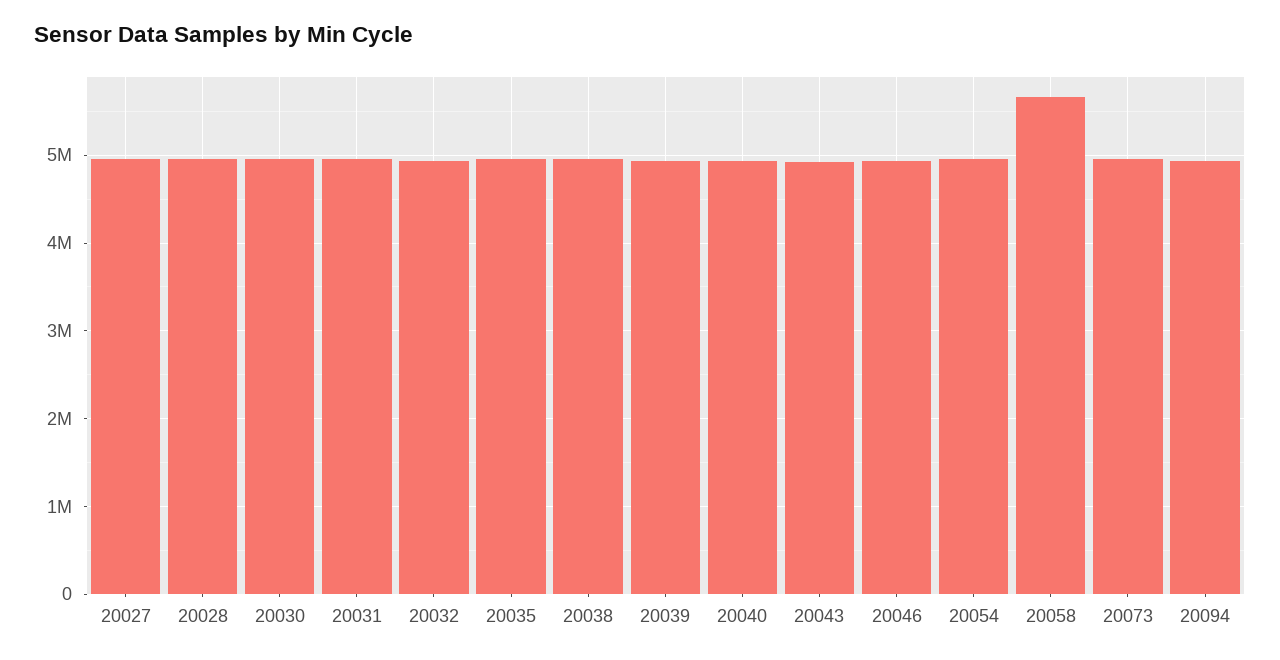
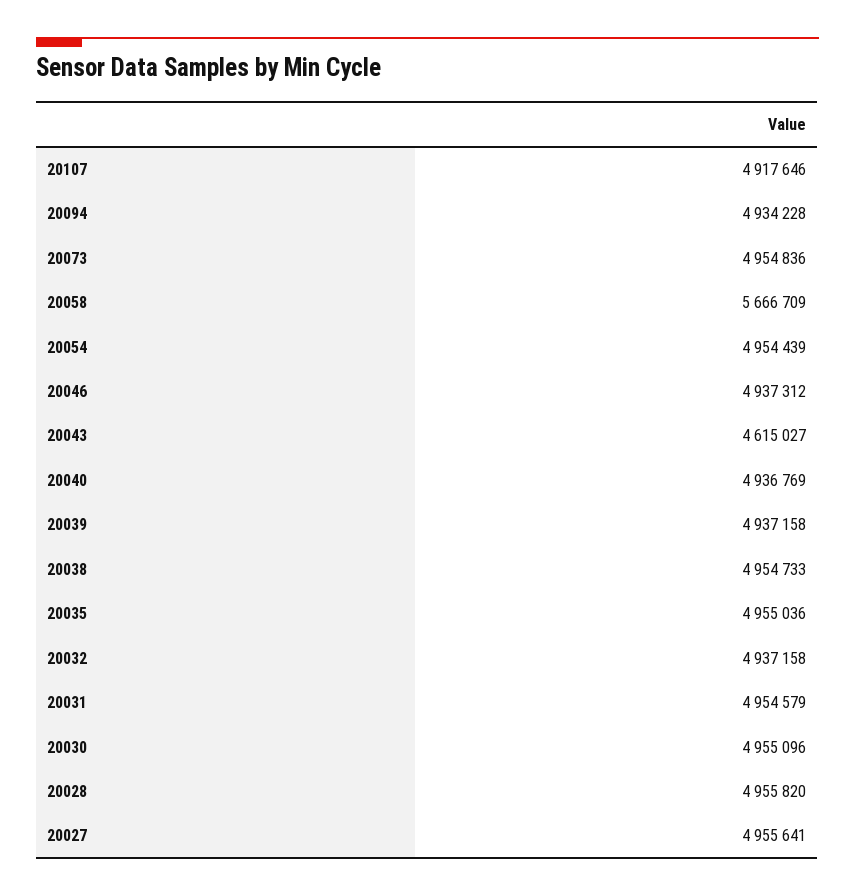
20043: 4900000 -> 4615027
20107: none -> 4917646

